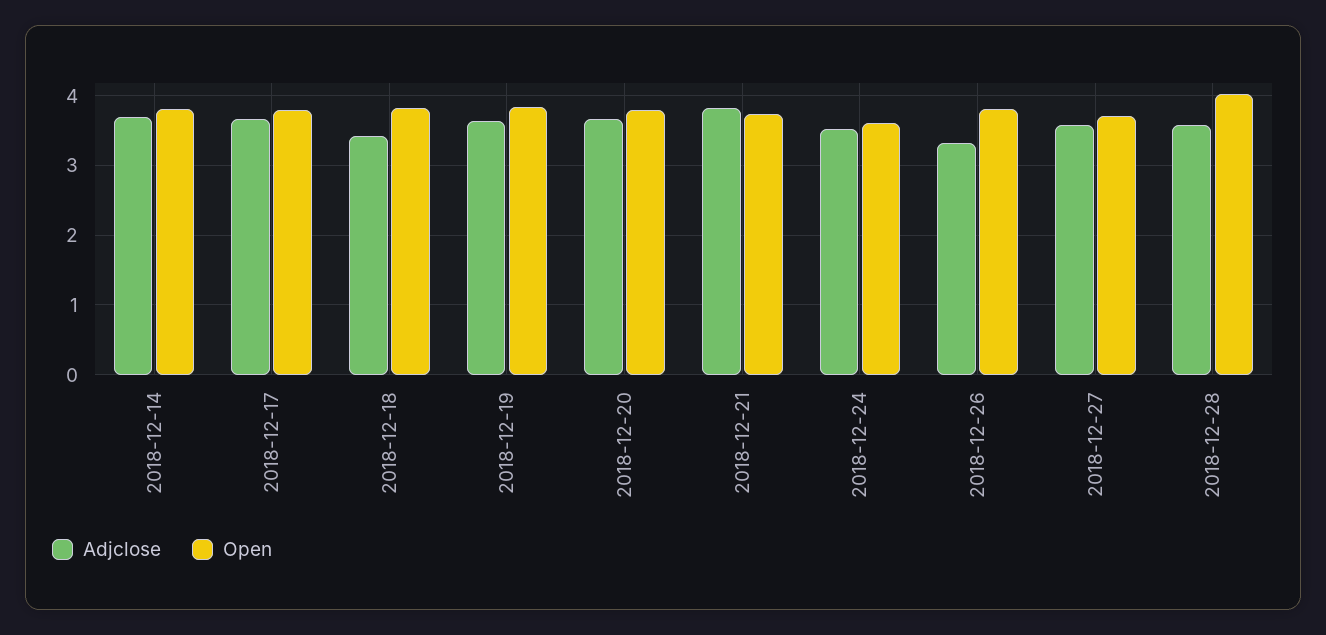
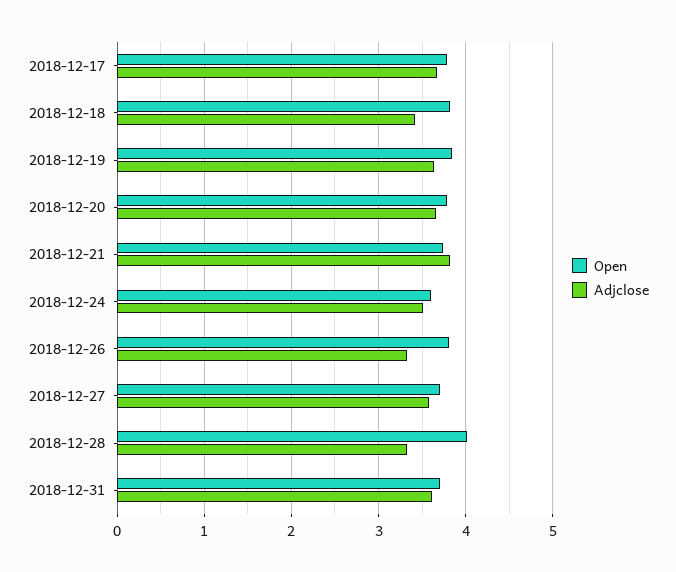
Adjclose, 2018-12-14: 3.7 -> none
Open, 2018-12-14: 3.8 -> none
Adjclose, 2018-12-28: 3.6 -> 3.3
Open, 2018-12-31: none -> 3.7
Adjclose, 2018-12-31: none -> 3.6

